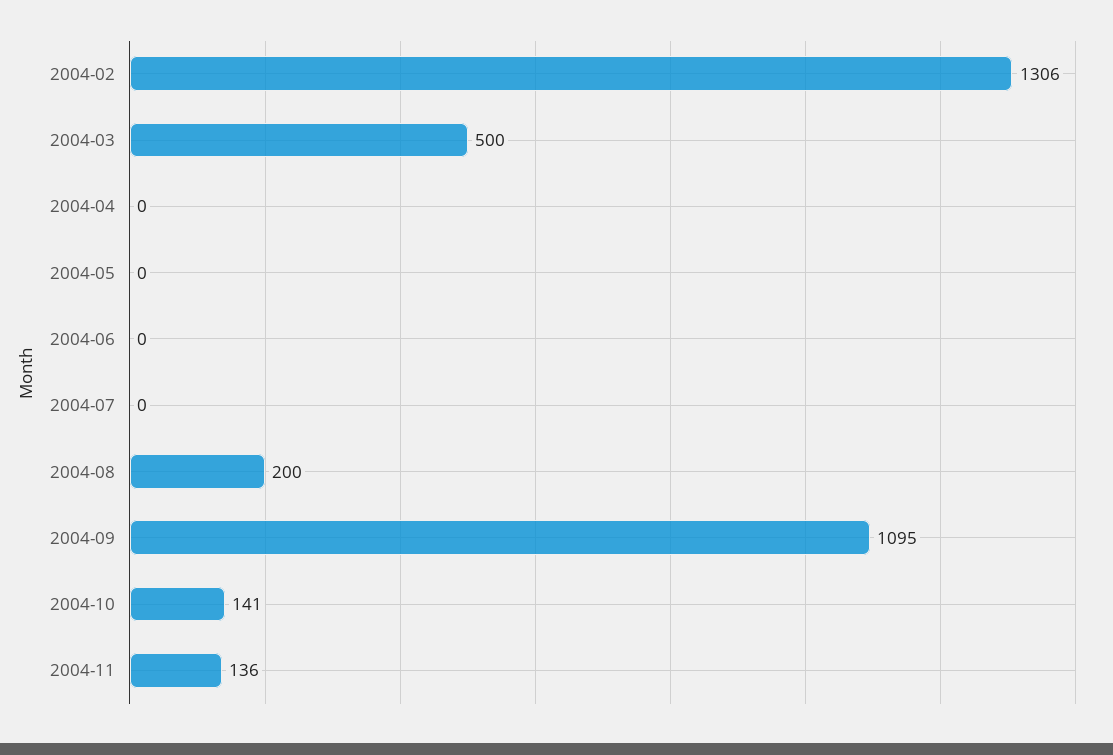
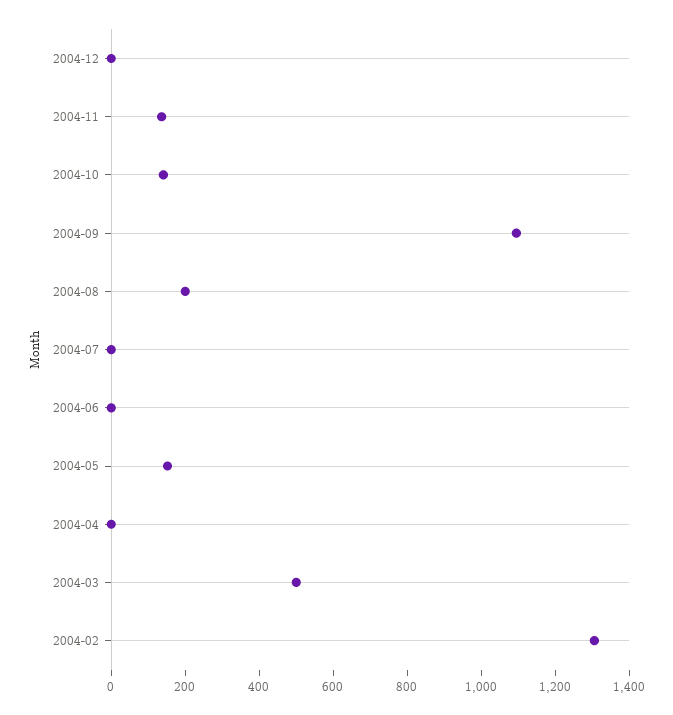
2004-05: 0 -> 150
2004-12: none -> 0

